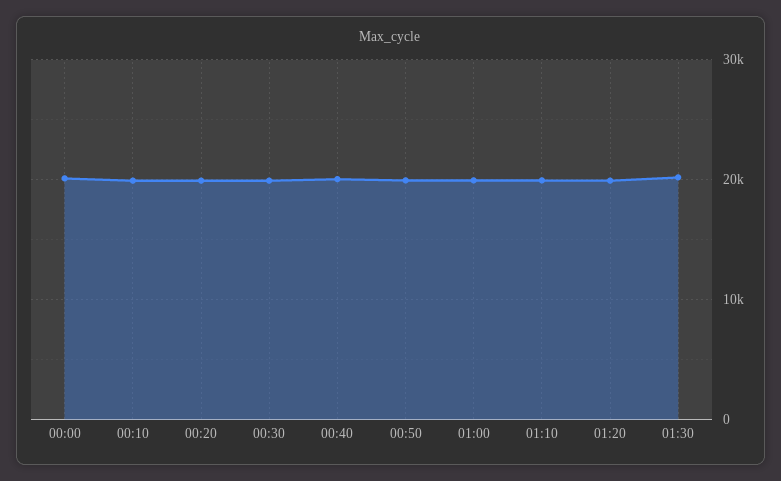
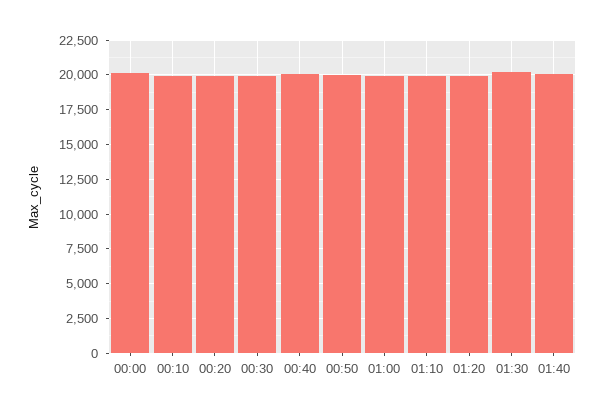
01:40: none -> 20000

